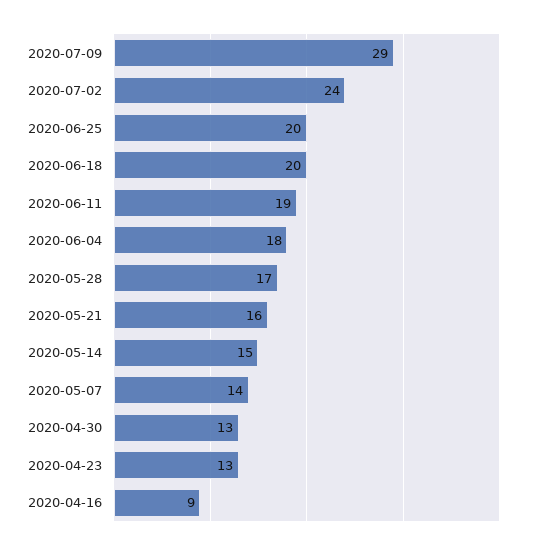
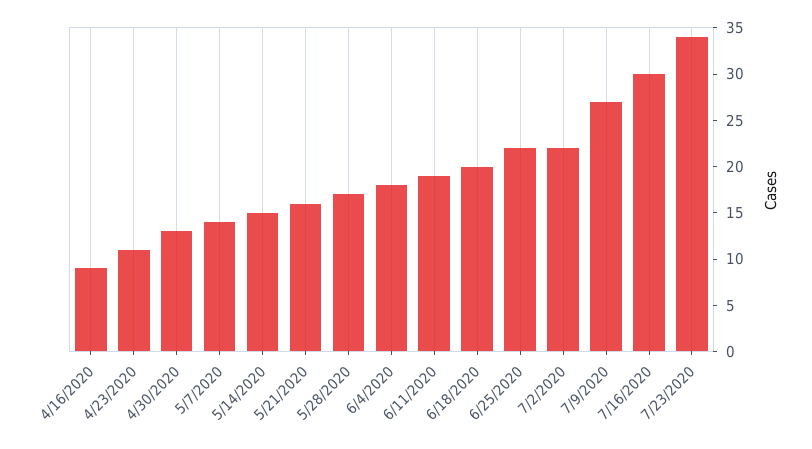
2020-07-09: 29 -> 27
2020-07-02: 24 -> 22
2020-06-25: 20 -> 22
2020-04-23: 13 -> 11
7/16/2020: none -> 30
7/23/2020: none -> 34

